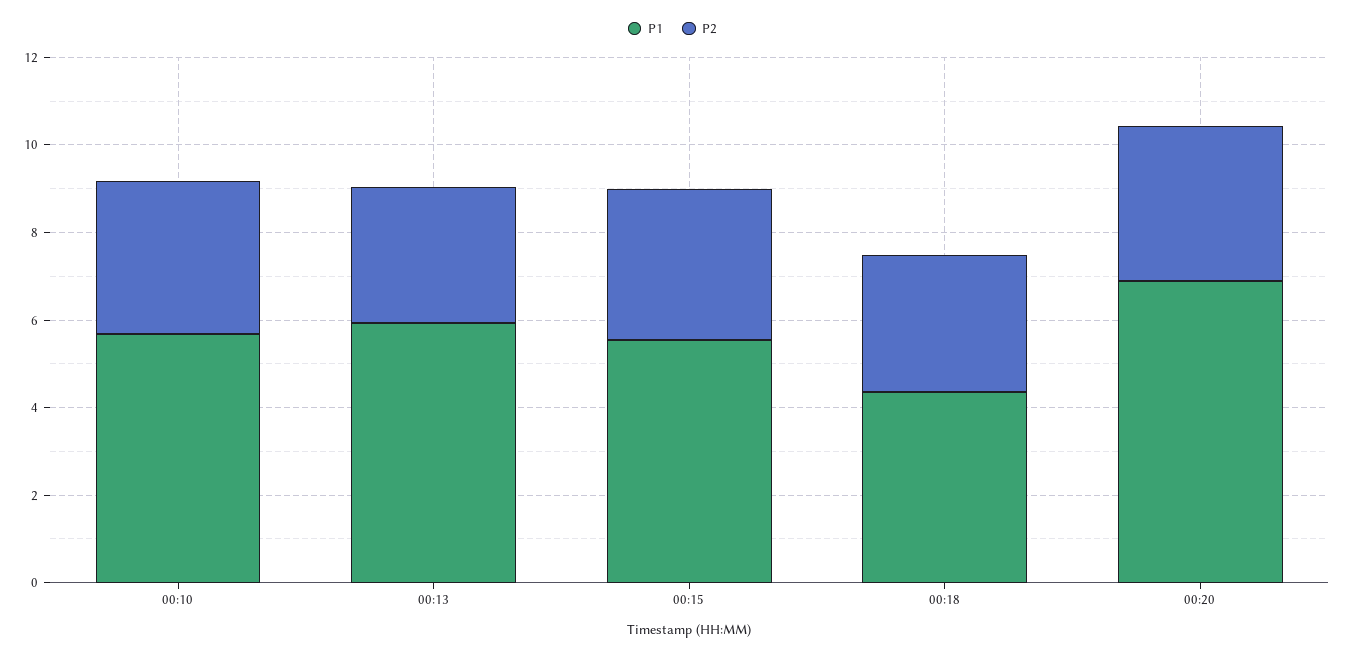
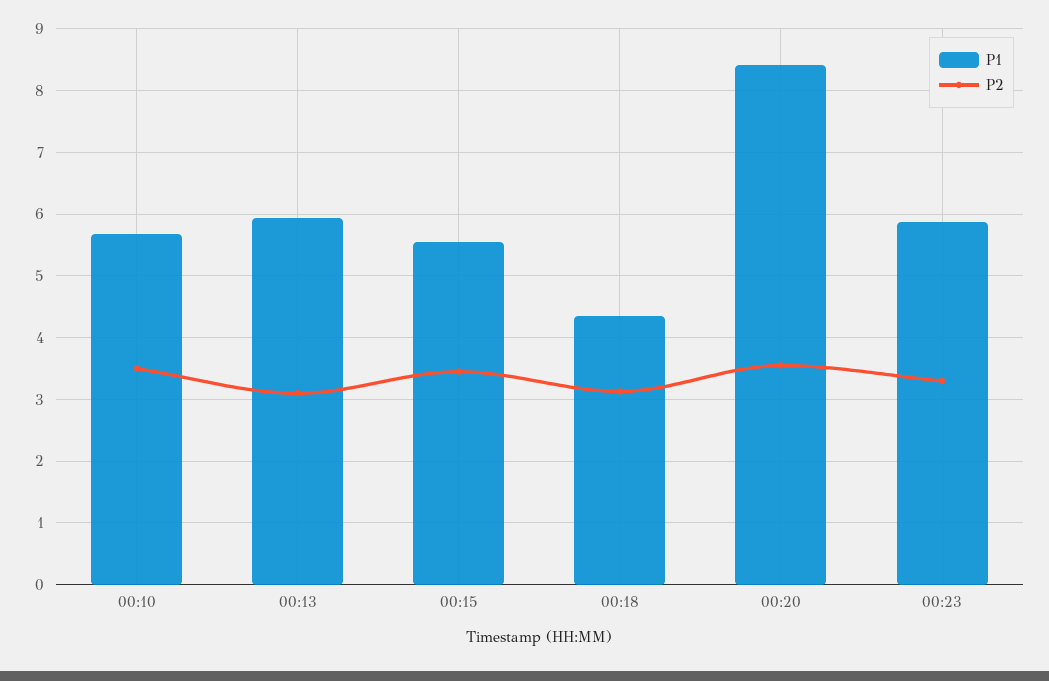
P1, 00:20: 7 -> 8.4
P1, 00:23: none -> 5.9
P2, 00:23: none -> 3.3

